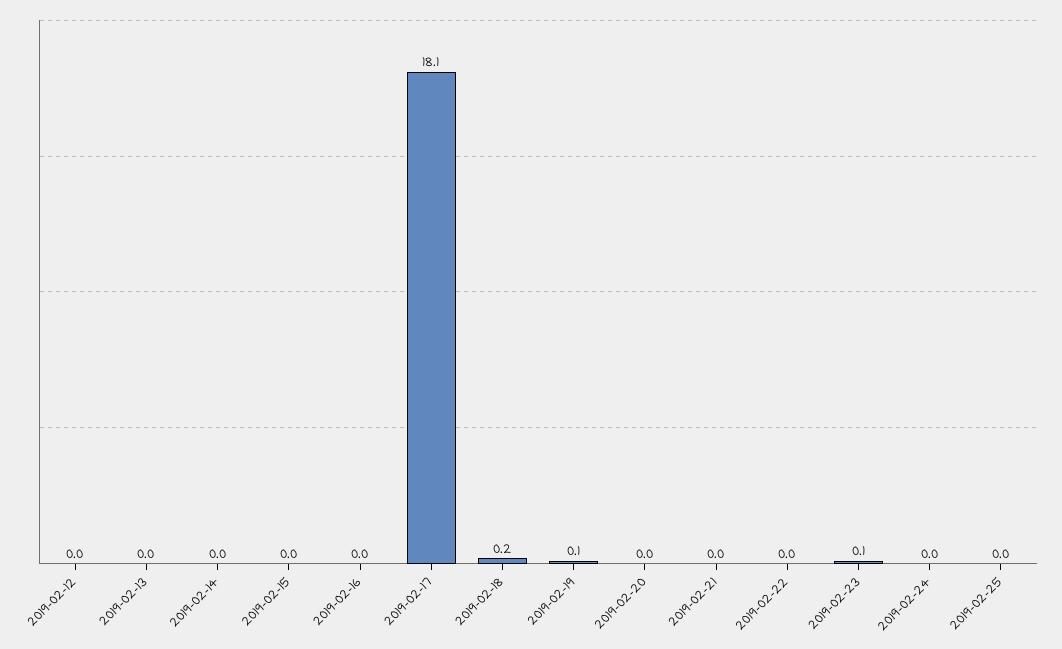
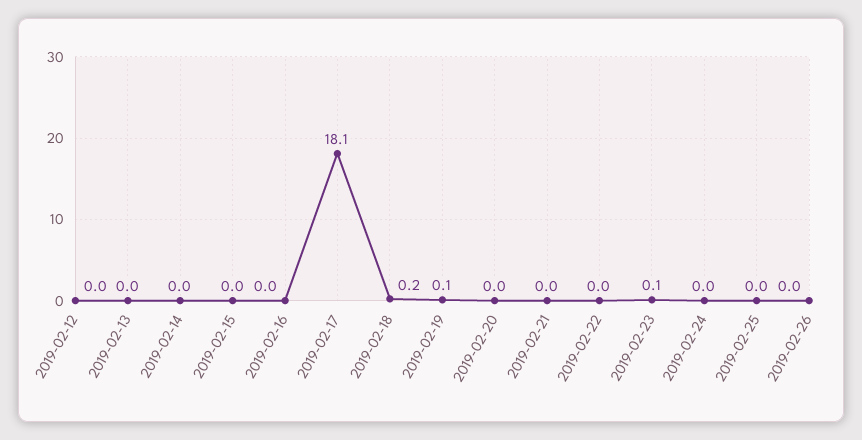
2019-02-26: none -> 0

